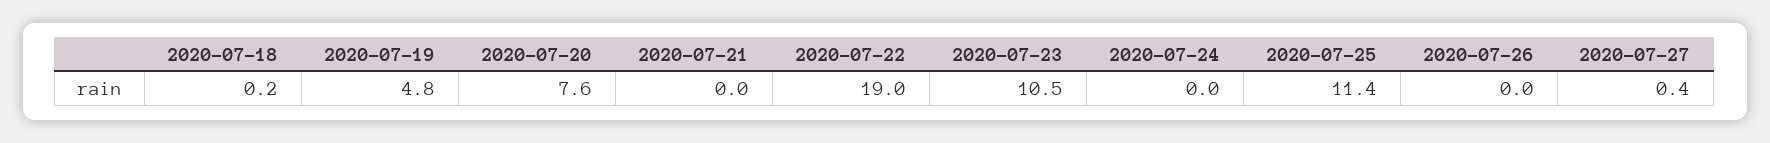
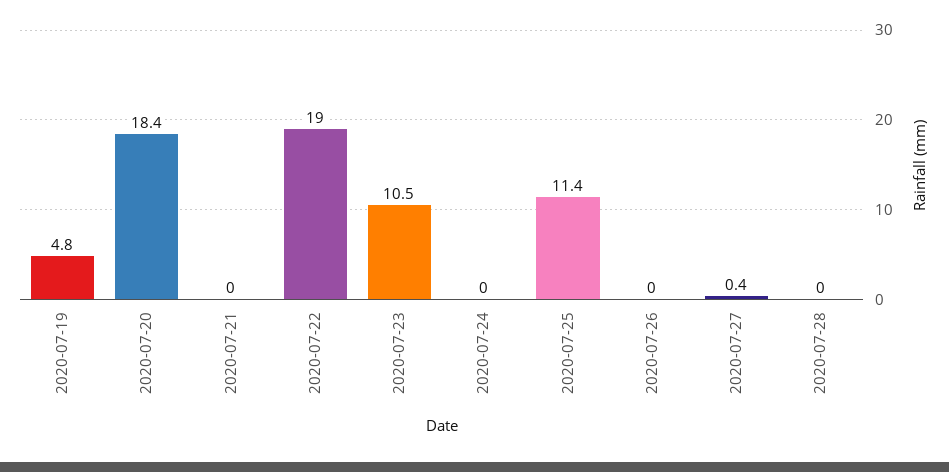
2020-07-18: 0.2 -> none
2020-07-20: 7.6 -> 18.4
2020-07-28: none -> 0

